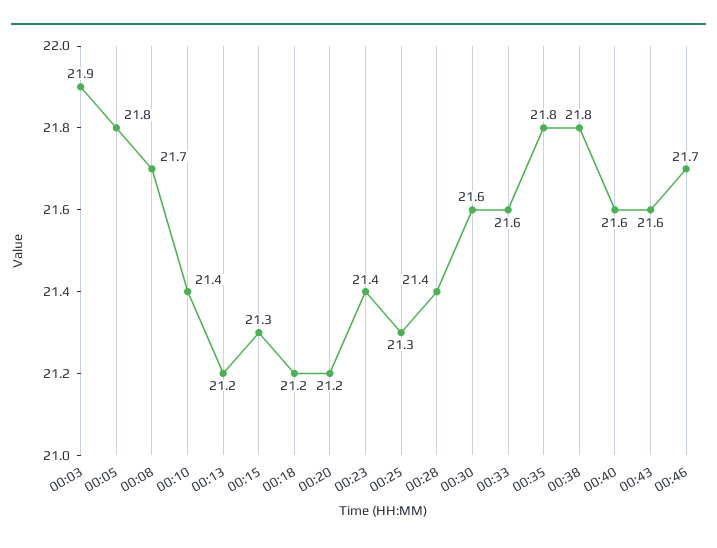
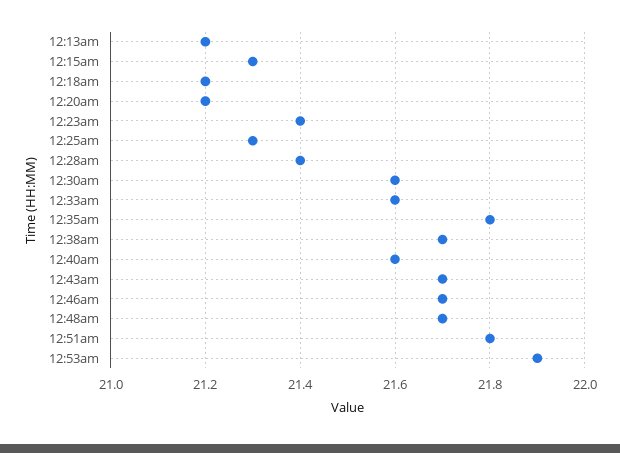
00:03: 21.9 -> none
00:05: 21.8 -> none
00:08: 21.7 -> none
00:10: 21.4 -> none
00:38: 21.8 -> 21.7
00:43: 21.6 -> 21.7
12:48am: none -> 21.7
12:51am: none -> 21.8
12:53am: none -> 21.9

